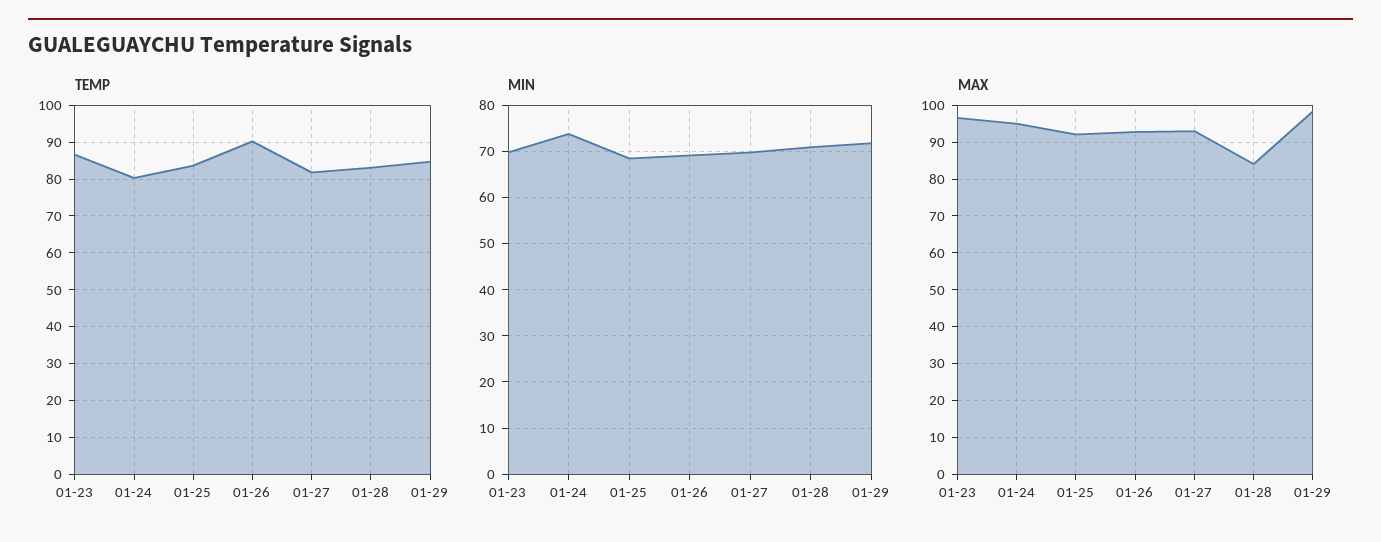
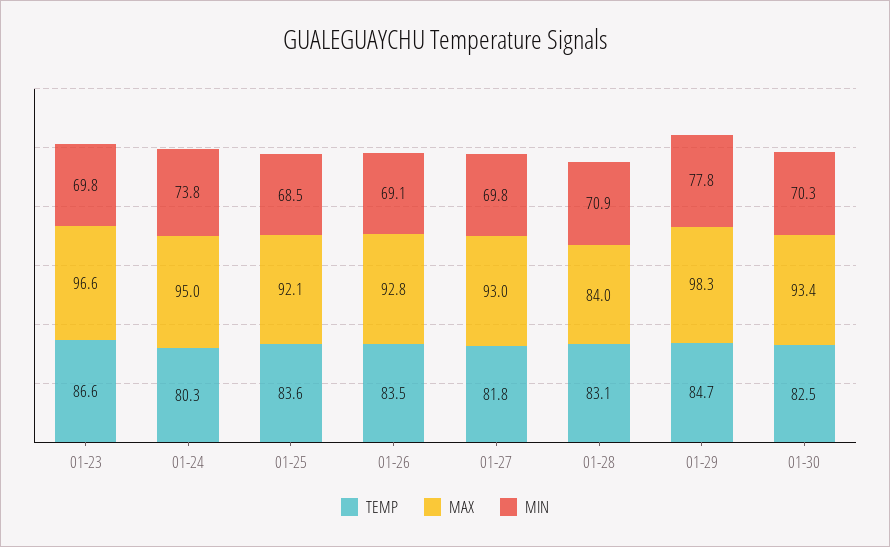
TEMP, 01-26: 90 -> 83.5
MIN, 01-29: 72 -> 77.8
TEMP, 01-30: none -> 82.5
MAX, 01-30: none -> 93.4
MIN, 01-30: none -> 70.3

